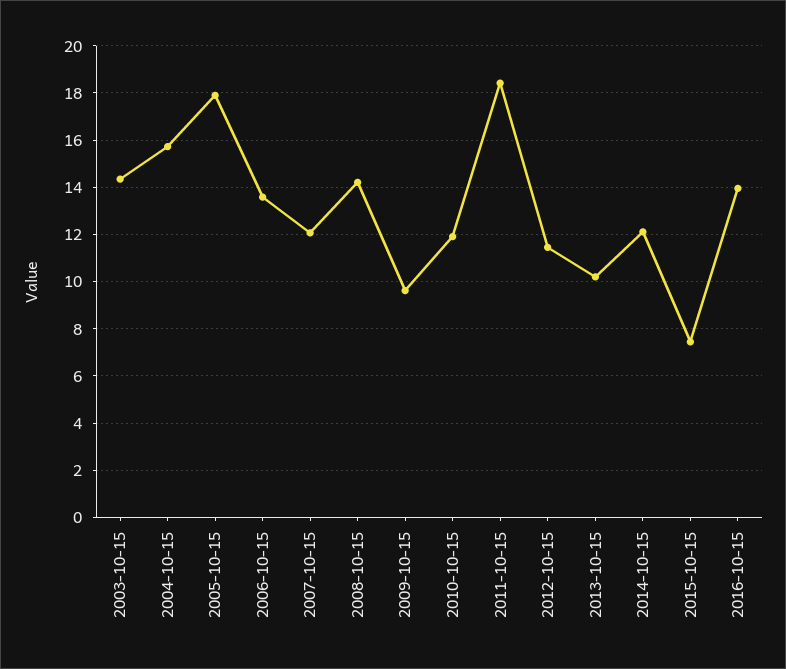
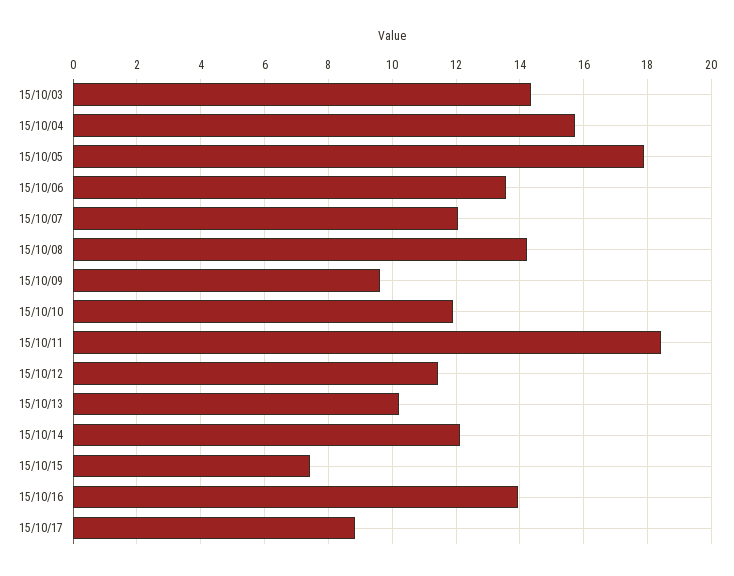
15/10/17: none -> 8.8

